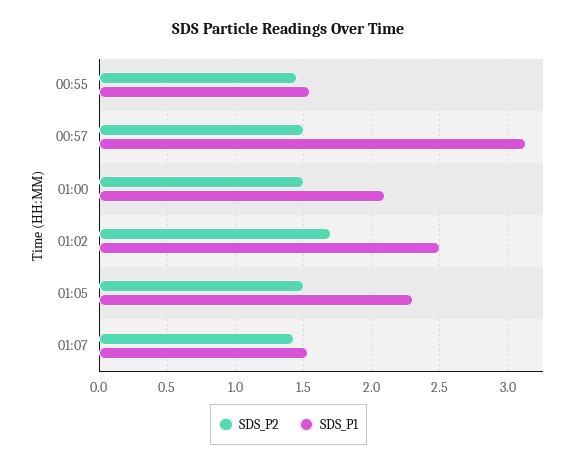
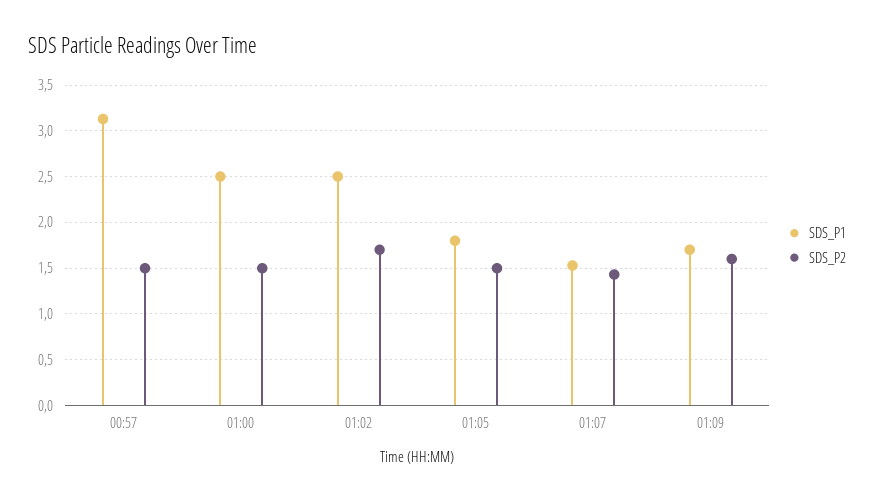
SDS_P2, 00:55: 1.45 -> none
SDS_P1, 00:55: 1.55 -> none
SDS_P1, 01:00: 2.1 -> 2.5
SDS_P1, 01:05: 2.3 -> 1.8
SDS_P1, 01:09: none -> 1.7
SDS_P2, 01:09: none -> 1.6

